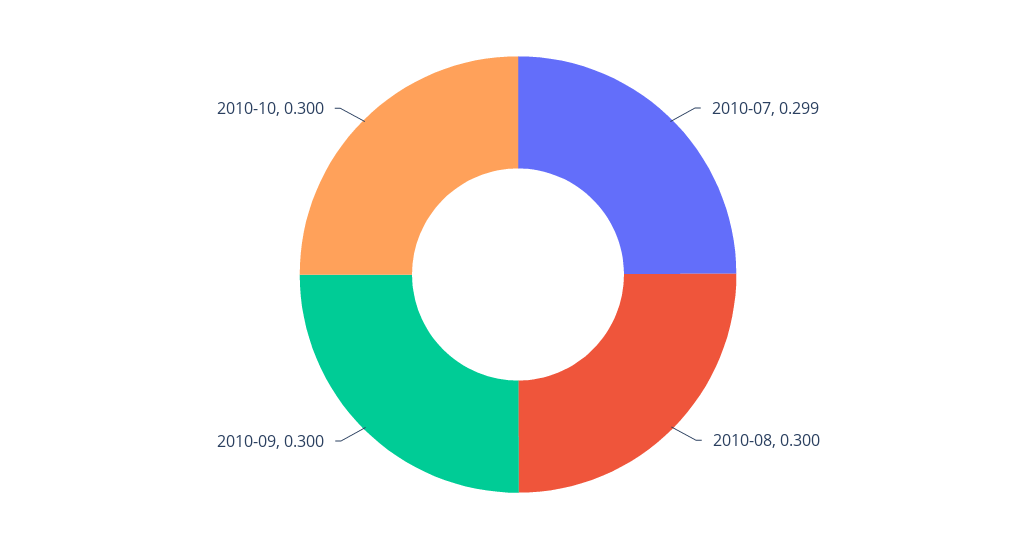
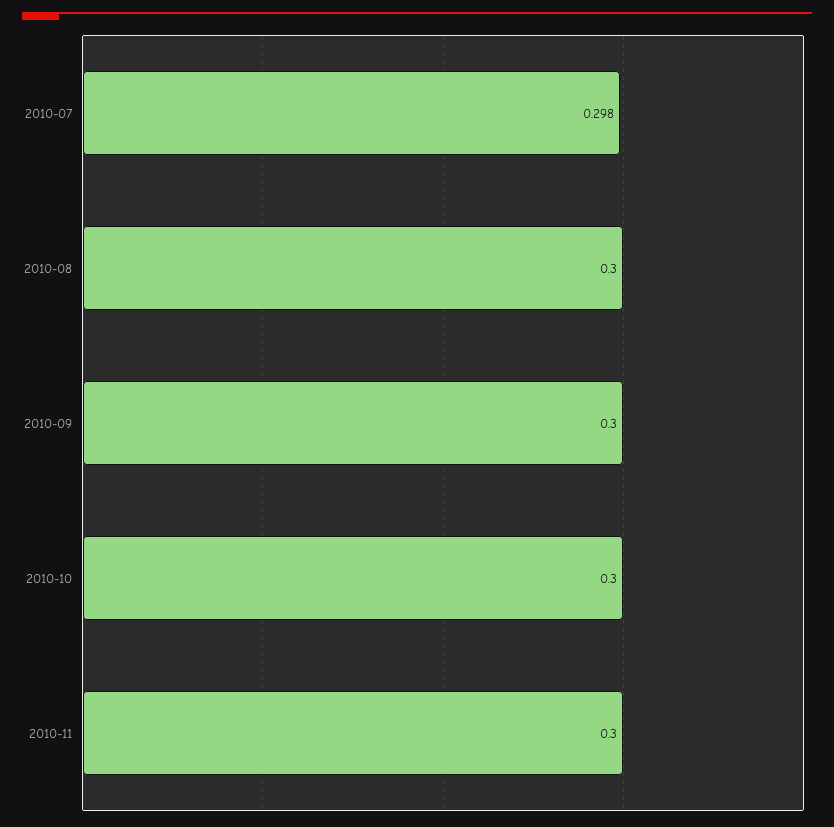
2010-07: 0.299 -> 0.298
2010-11: none -> 0.3

